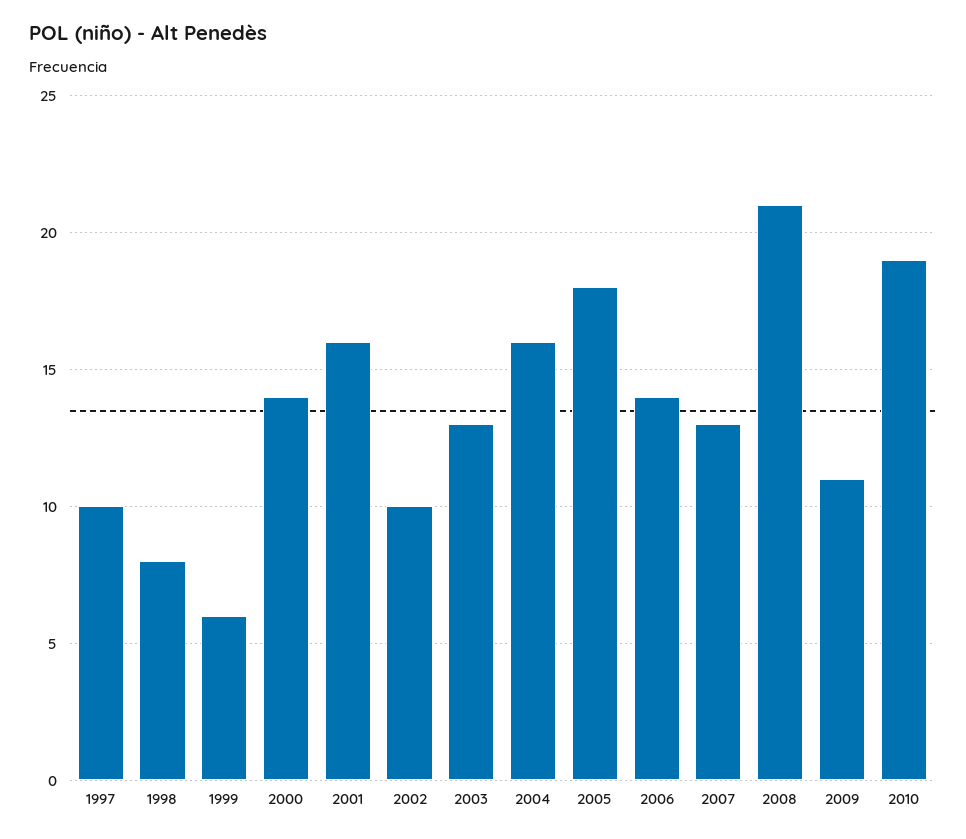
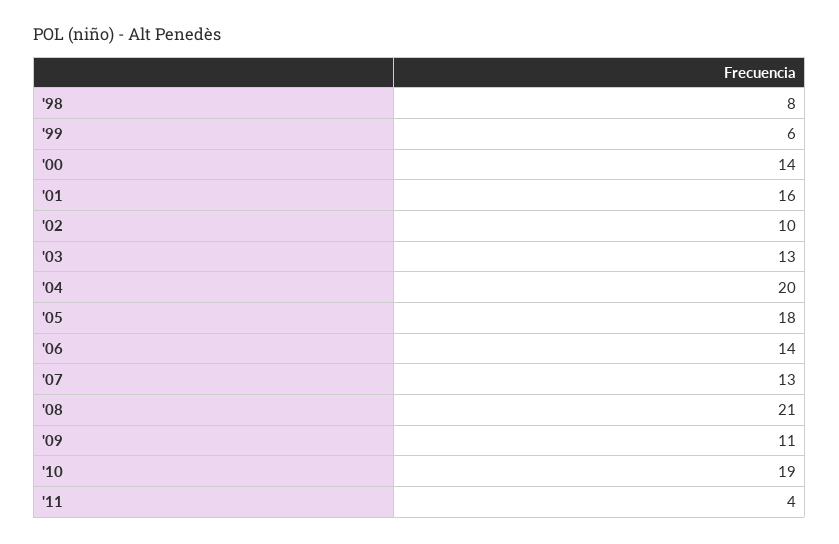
1997: 10 -> none
2004: 16 -> 20
'11: none -> 4

